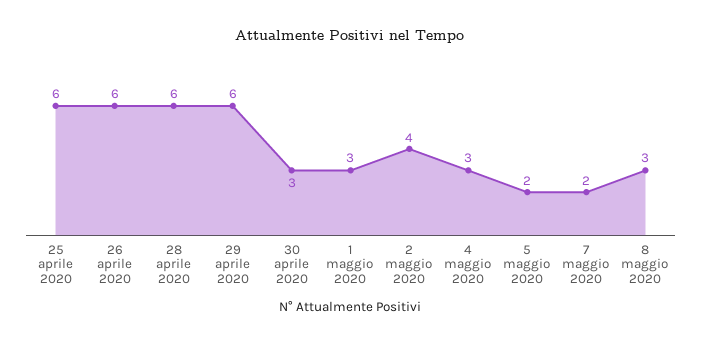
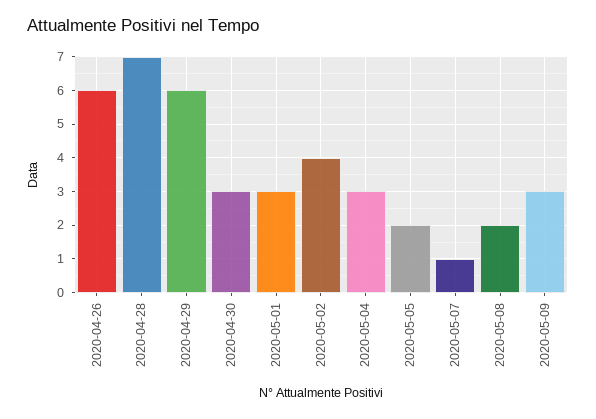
25 aprile 2020: 6 -> none
28 aprile 2020: 6 -> 7
7 maggio 2020: 2 -> 1
8 maggio 2020: 3 -> 2
2020-05-09: none -> 3

